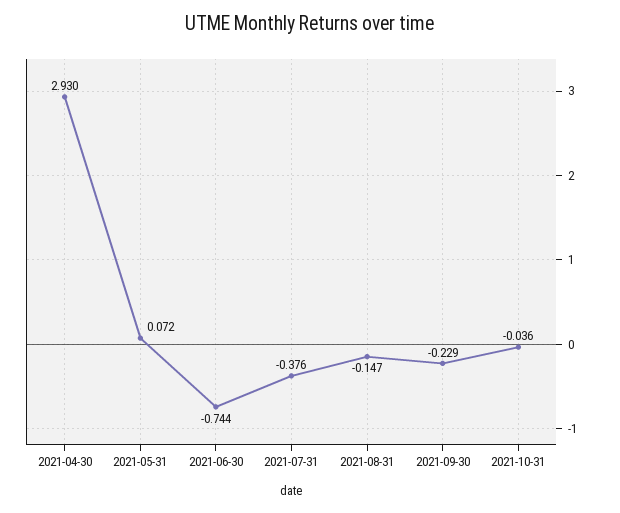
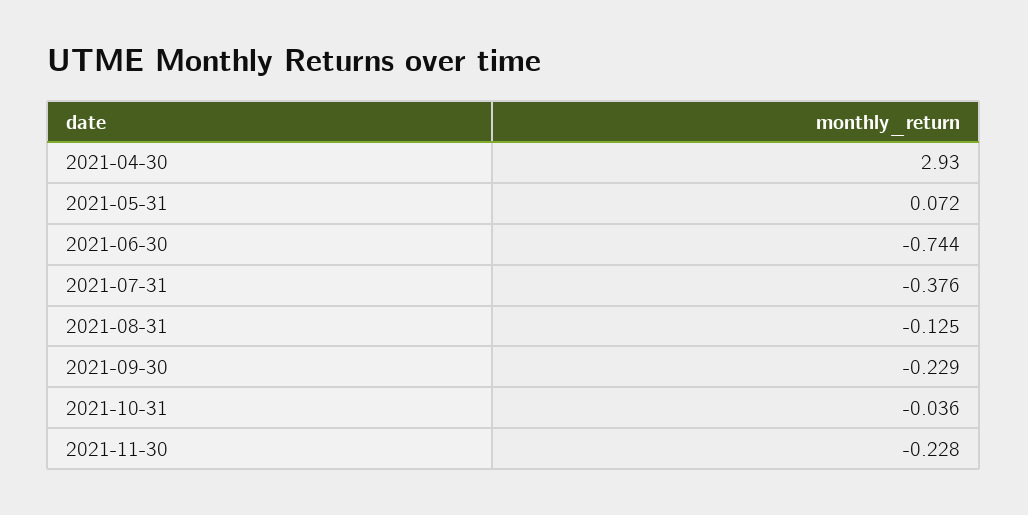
2021-08-31: -0.147 -> -0.125
2021-11-30: none -> -0.228

